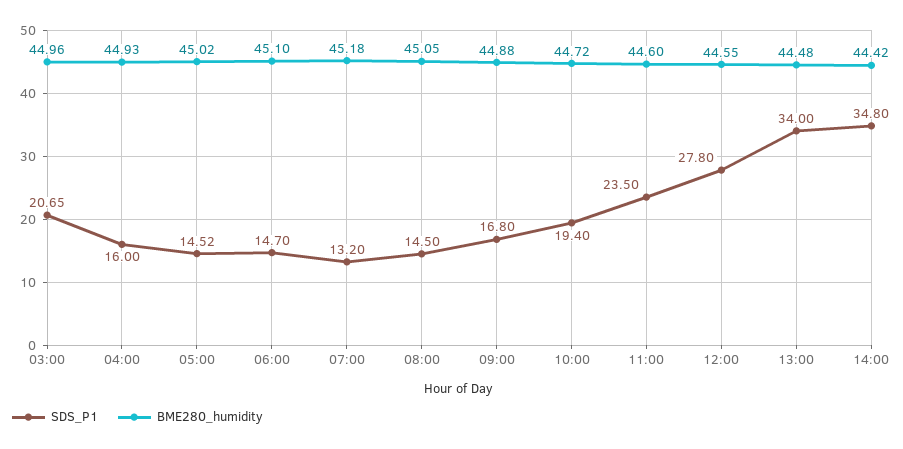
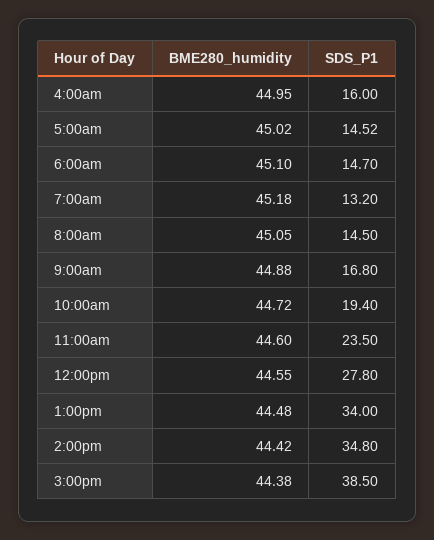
SDS_P1, 03:00: 20.65 -> none
BME280_humidity, 03:00: 44.96 -> none
BME280_humidity, 04:00: 44.93 -> 44.95
BME280_humidity, 3:00pm: none -> 44.38
SDS_P1, 3:00pm: none -> 38.5

